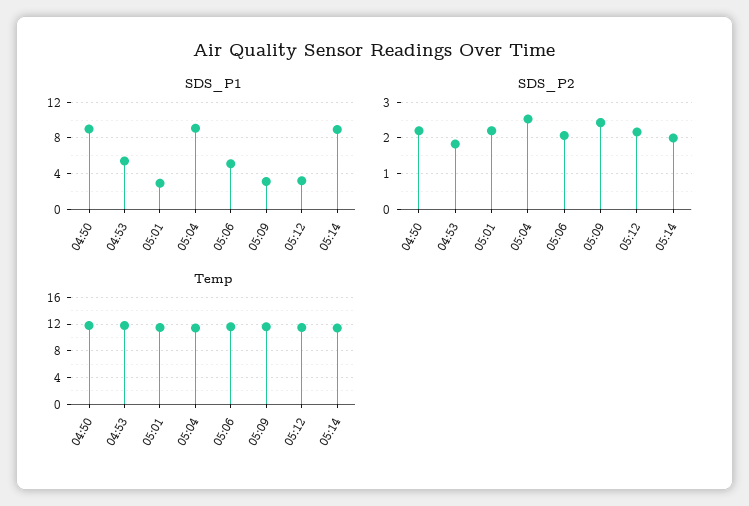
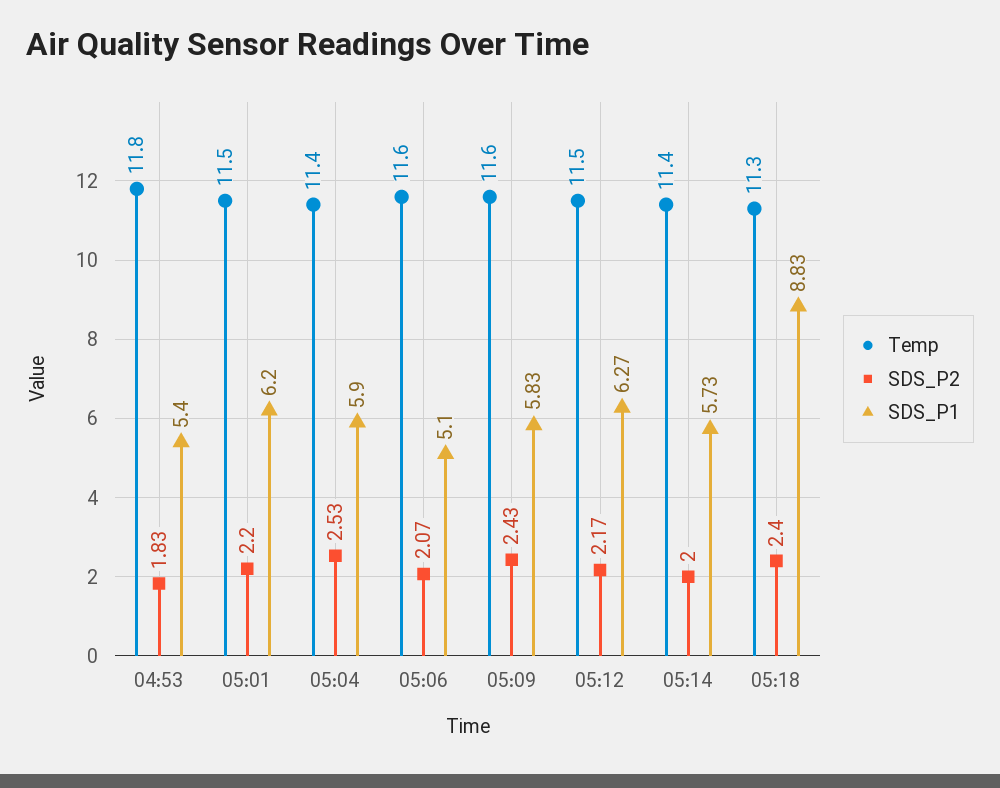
SDS_P1, 04:50: 9 -> none
SDS_P1, 05:01: 3 -> 6.2
SDS_P1, 05:04: 9 -> 5.9
SDS_P1, 05:09: 3 -> 5.83
SDS_P1, 05:12: 3 -> 6.27
SDS_P1, 05:14: 9 -> 5.73
SDS_P2, 04:50: 2.2 -> none
Temp, 04:50: 12 -> none
Temp, 05:18: none -> 11.3
SDS_P2, 05:18: none -> 2.4
SDS_P1, 05:18: none -> 8.83

